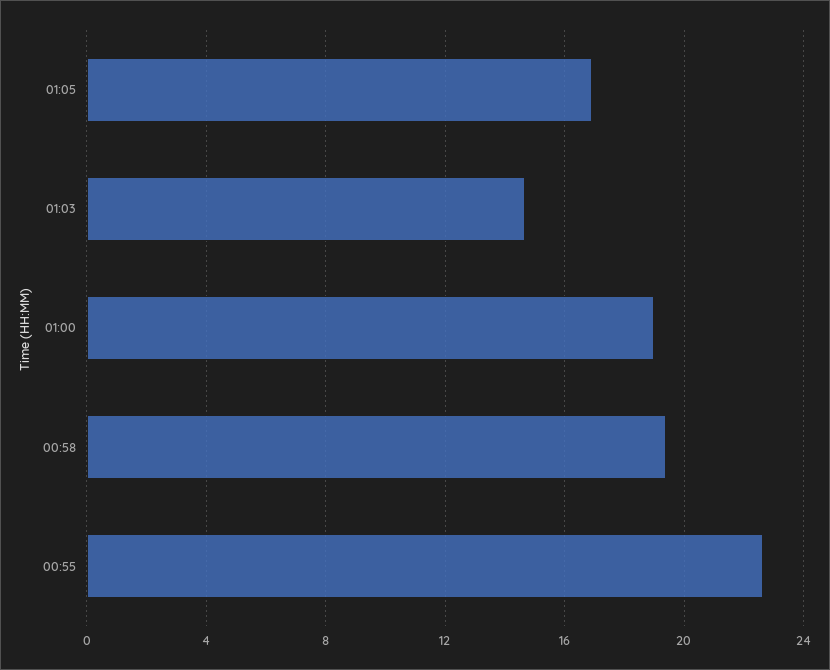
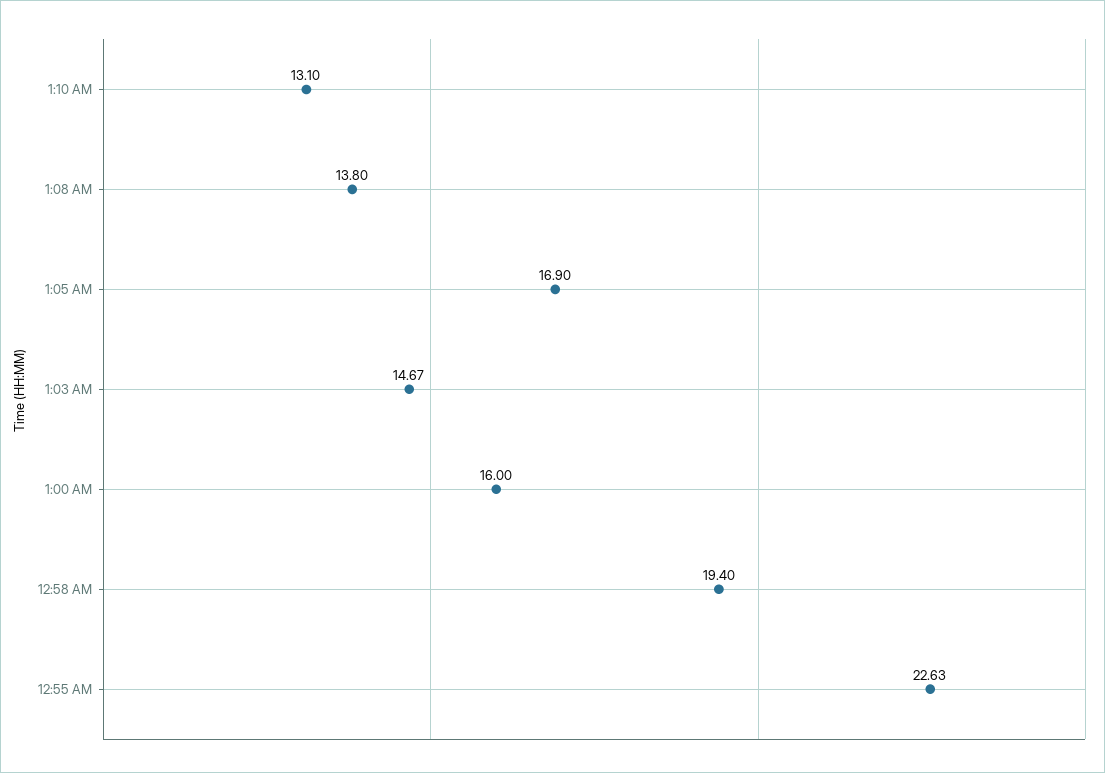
01:00: 19 -> 16
1:10 AM: none -> 13.1
1:08 AM: none -> 13.8

